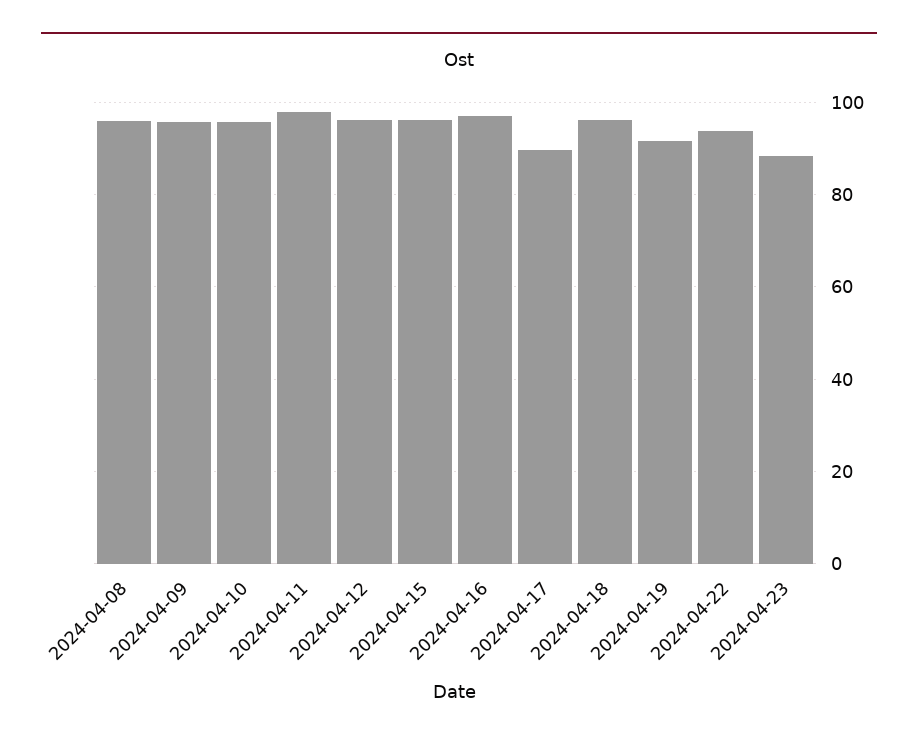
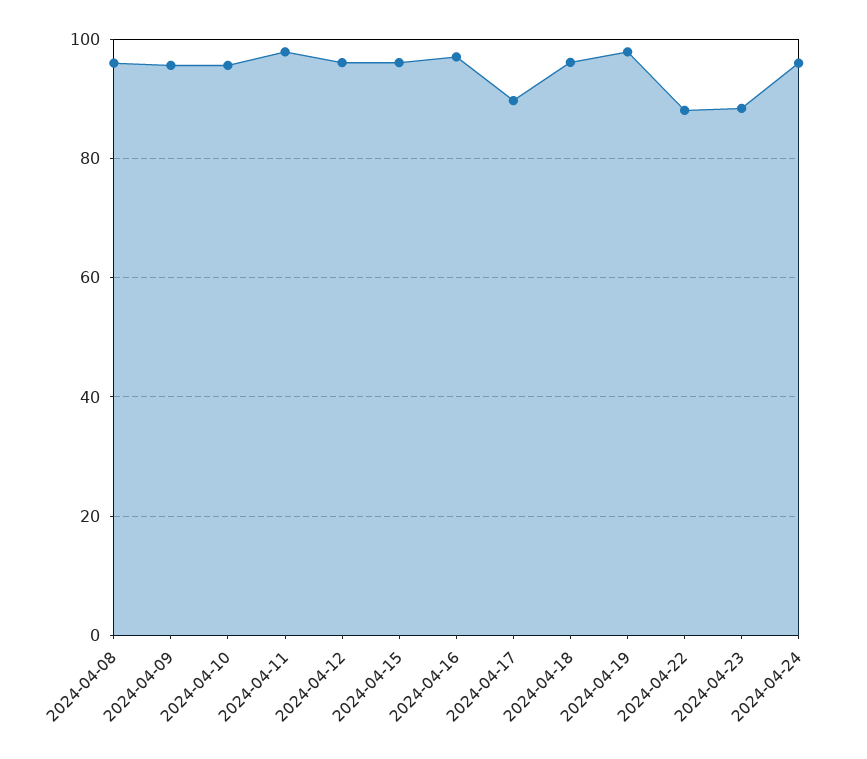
2024-04-19: 92 -> 98
2024-04-22: 94 -> 88
2024-04-24: none -> 96

